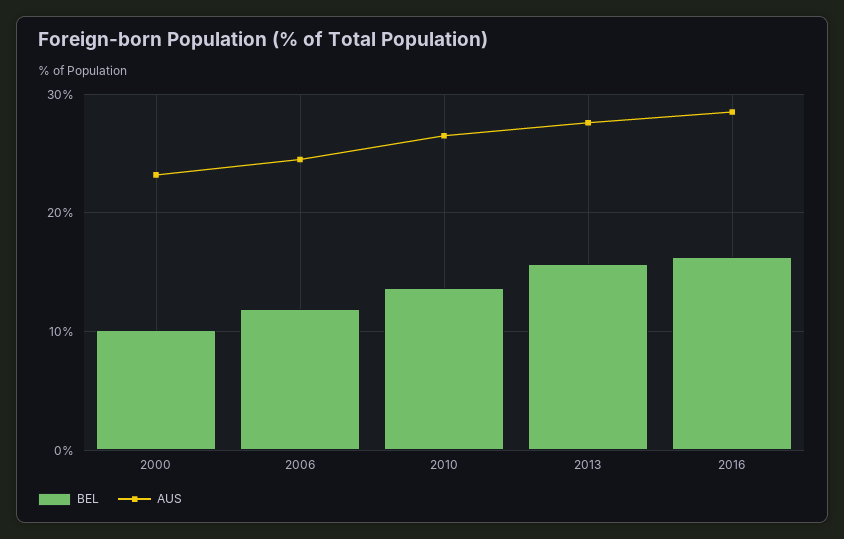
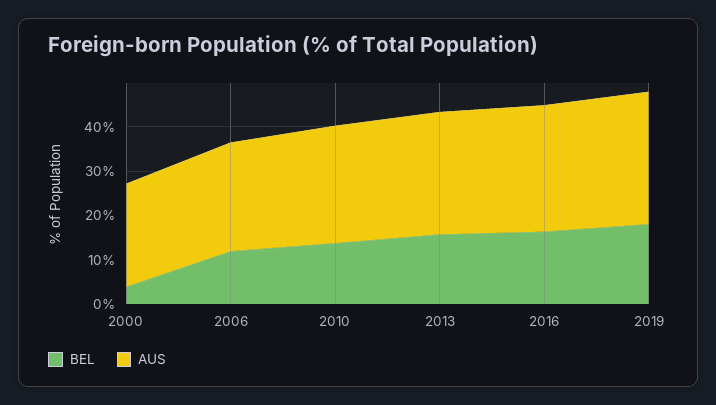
BEL, 2000: 10 -> 4
BEL, 2019: none -> 18
AUS, 2019: none -> 30

